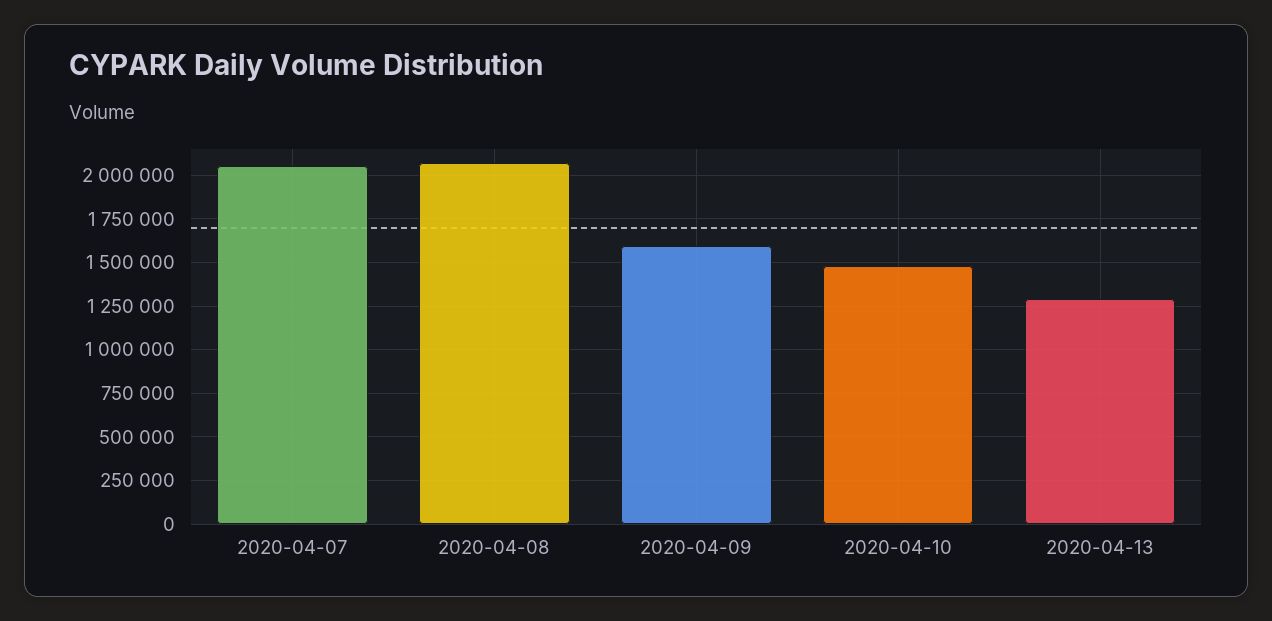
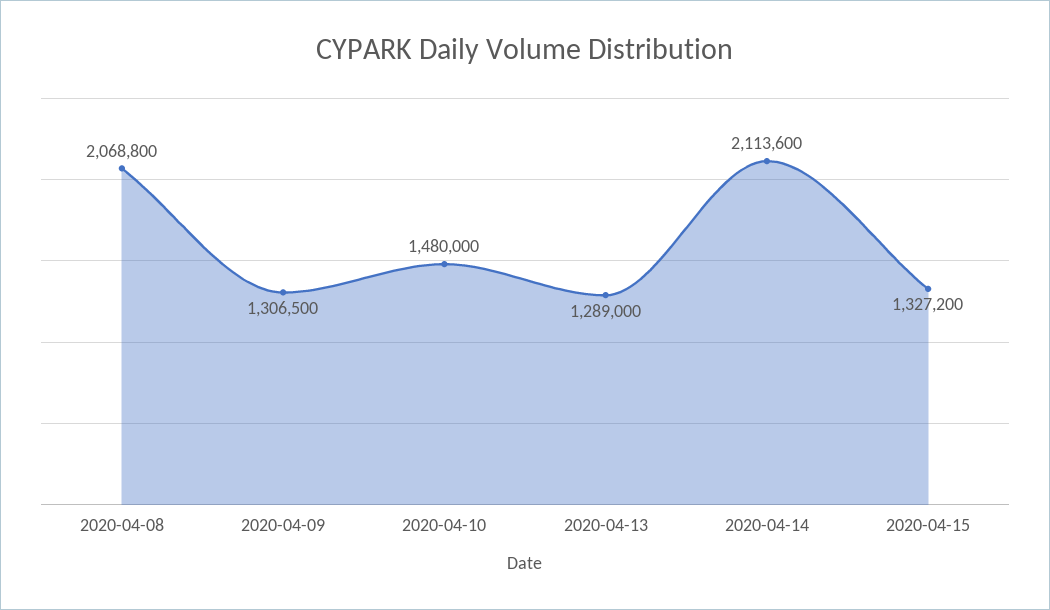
2020-04-07: 2050000 -> none
2020-04-09: 1600000 -> 1306500
2020-04-14: none -> 2113600
2020-04-15: none -> 1327200

